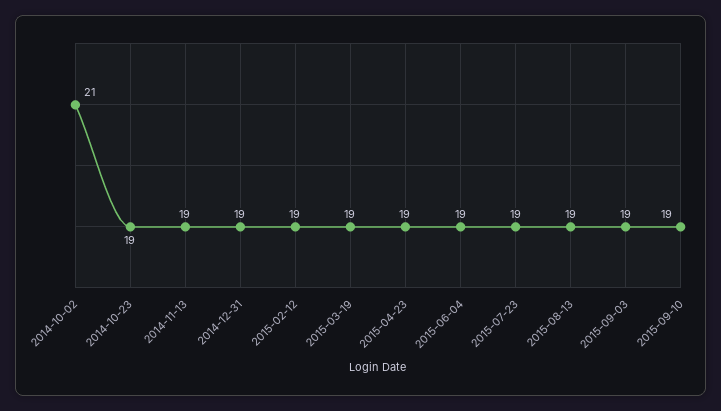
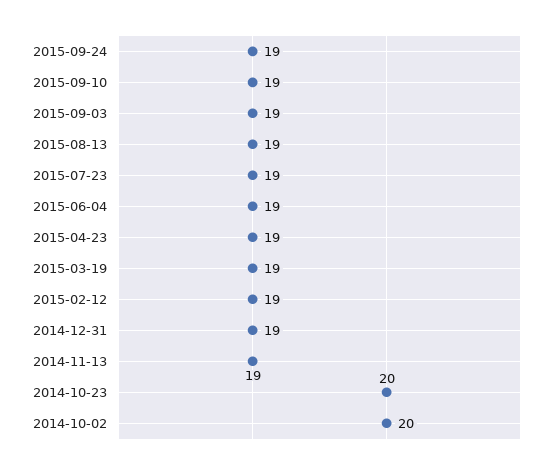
2014-10-02: 21 -> 20
2014-10-23: 19 -> 20
2015-09-24: none -> 19

